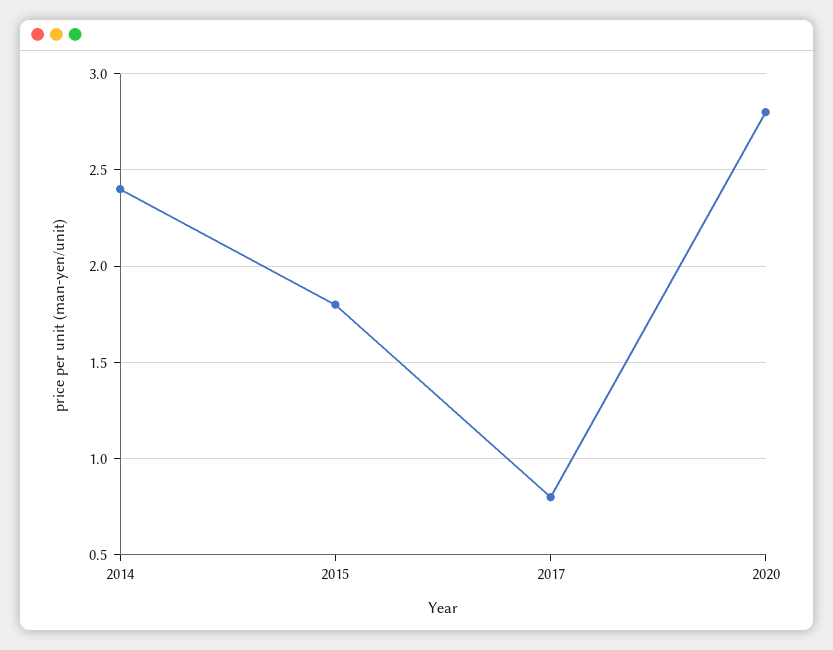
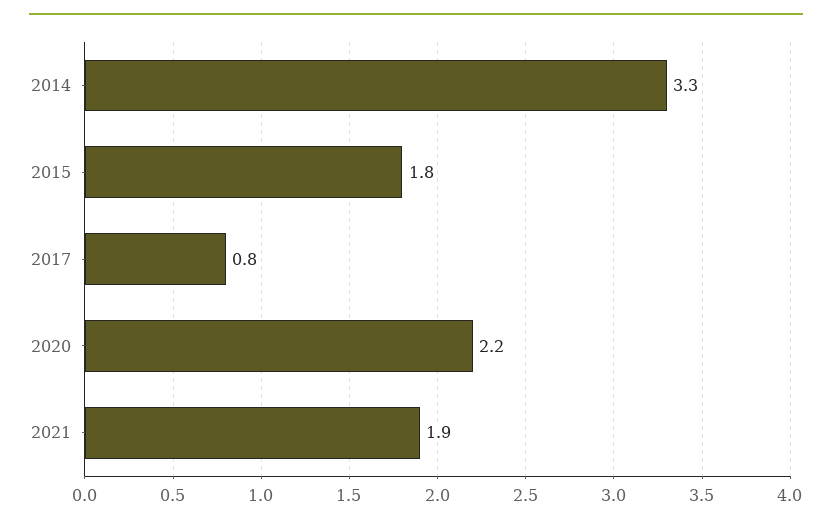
2014: 2.4 -> 3.3
2020: 2.8 -> 2.2
2021: none -> 1.9

